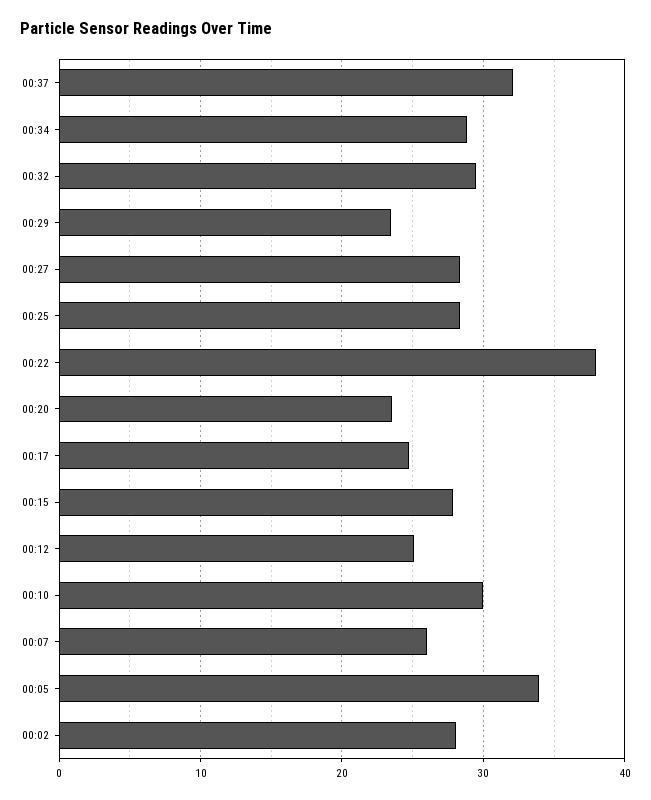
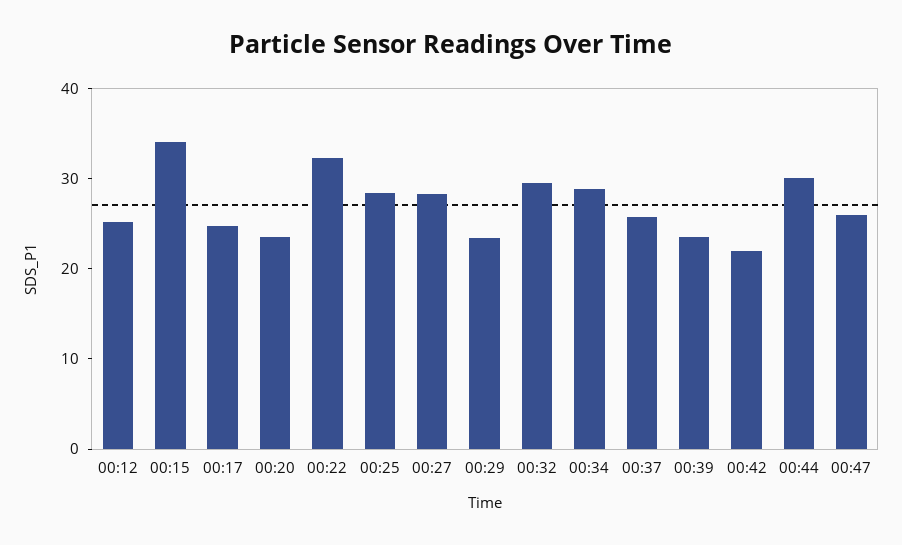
00:37: 32 -> 26
00:22: 38 -> 32
00:15: 28 -> 34
00:10: 30 -> none
00:07: 26 -> none
00:05: 34 -> none
00:02: 28 -> none
00:39: none -> 24
00:42: none -> 22
00:44: none -> 30
00:47: none -> 26

